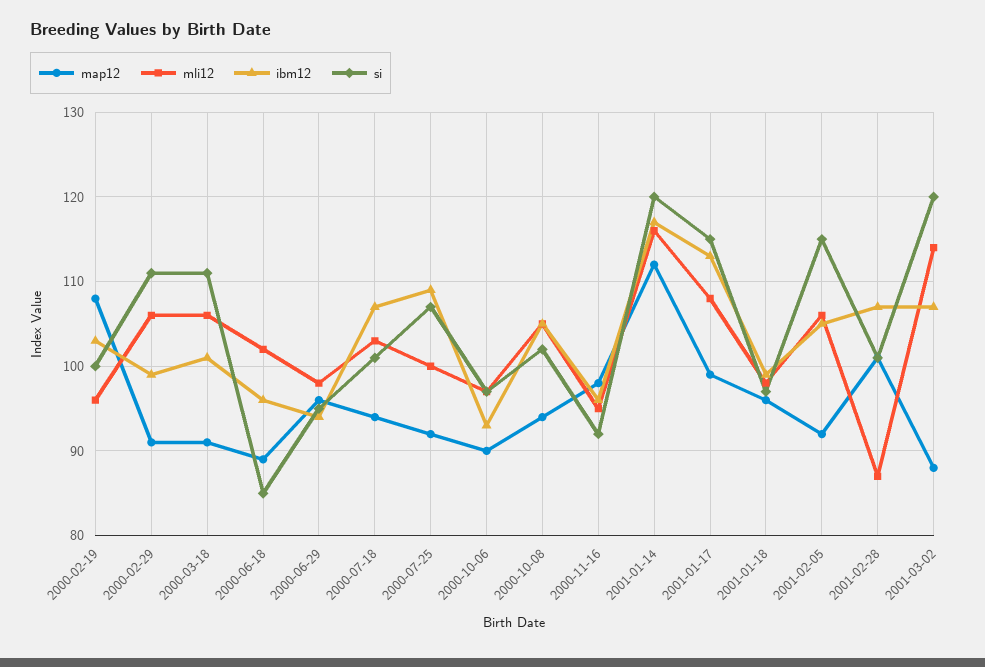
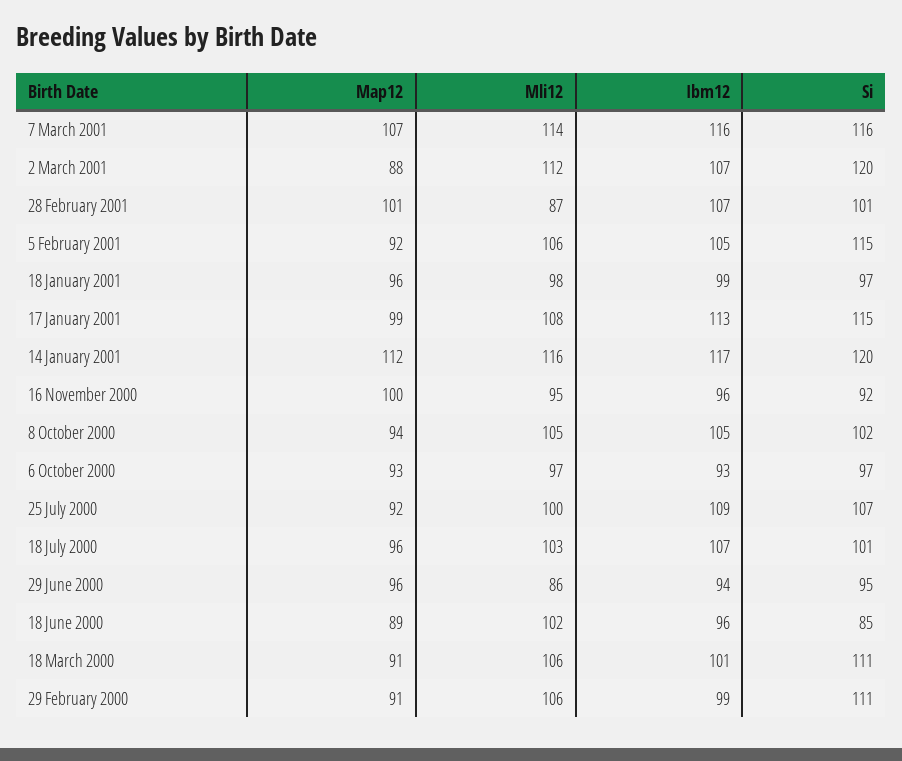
map12, 2000-02-19: 108 -> none
mli12, 2000-02-19: 96 -> none
ibm12, 2000-02-19: 103 -> none
si, 2000-02-19: 100 -> none
mli12, 2000-06-29: 98 -> 86
map12, 2000-07-18: 94 -> 96
map12, 2000-10-06: 90 -> 93
map12, 2000-11-16: 98 -> 100
mli12, 2001-03-02: 114 -> 112
map12, 7 March 2001: none -> 107
mli12, 7 March 2001: none -> 114
ibm12, 7 March 2001: none -> 116
si, 7 March 2001: none -> 116

